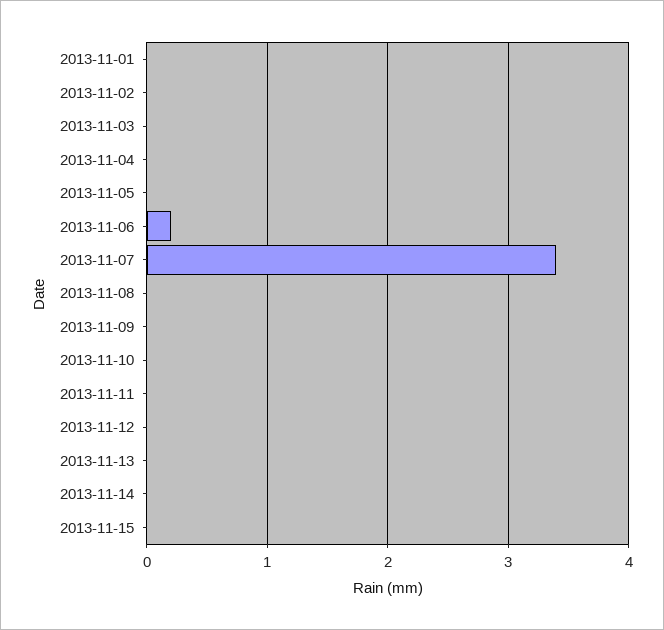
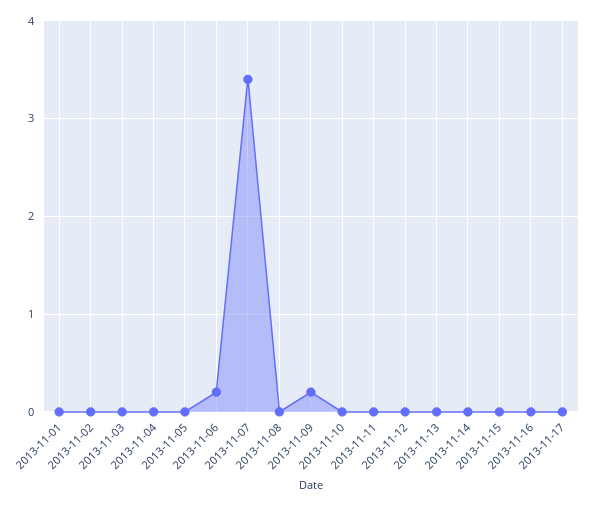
2013-11-09: 0 -> 0.2
2013-11-16: none -> 0
2013-11-17: none -> 0

